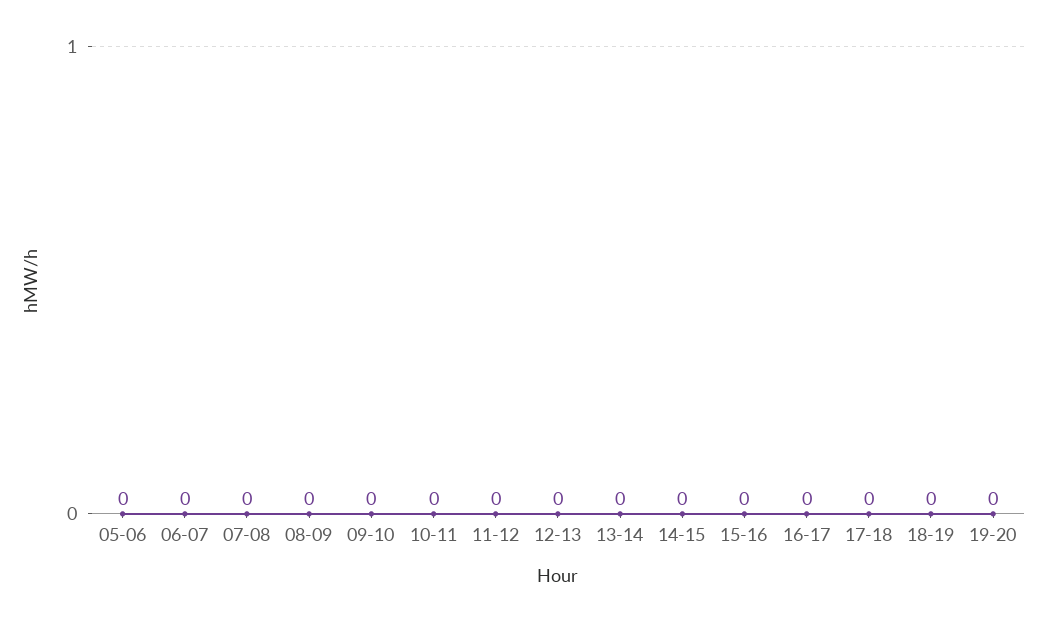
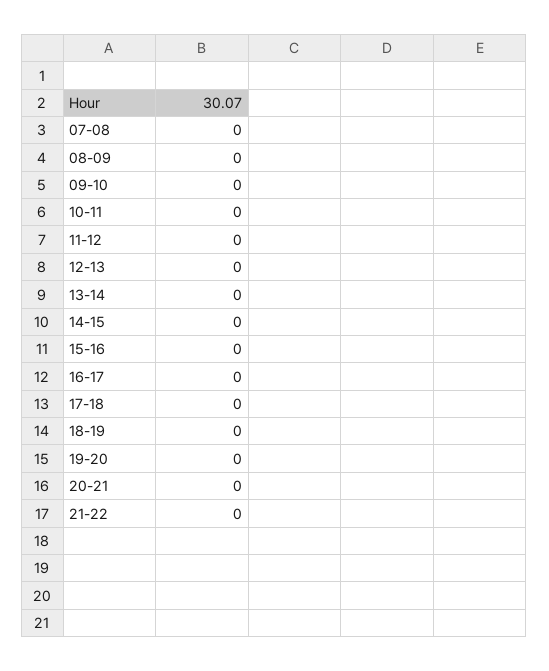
05-06: 0 -> none
06-07: 0 -> none
20-21: none -> 0
21-22: none -> 0

